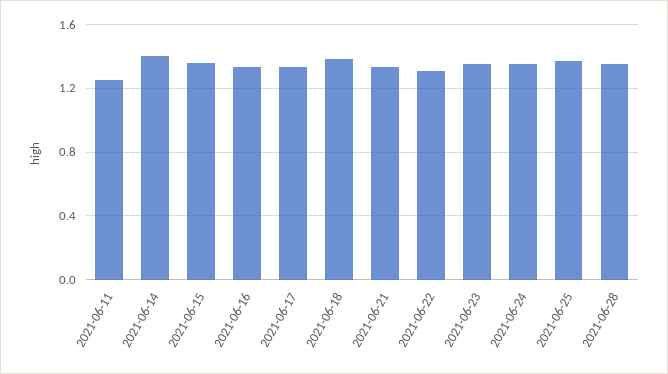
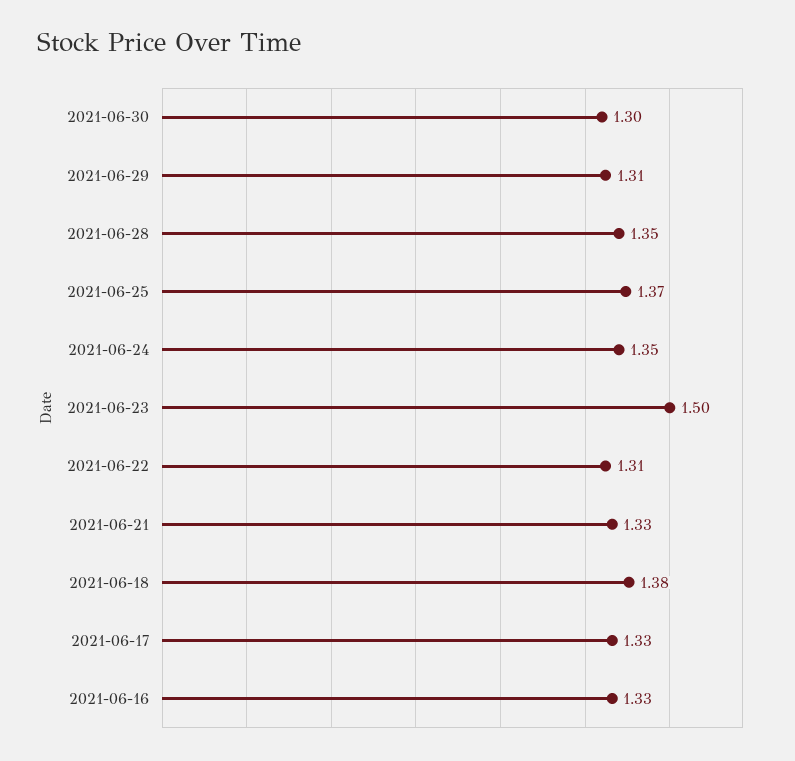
2021-06-11: 1.25 -> none
2021-06-14: 1.4 -> none
2021-06-15: 1.35 -> none
2021-06-23: 1.35 -> 1.5
2021-06-30: none -> 1.3
2021-06-29: none -> 1.31

